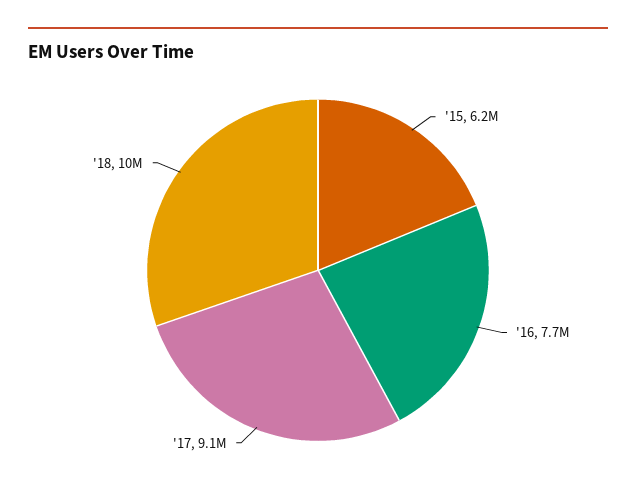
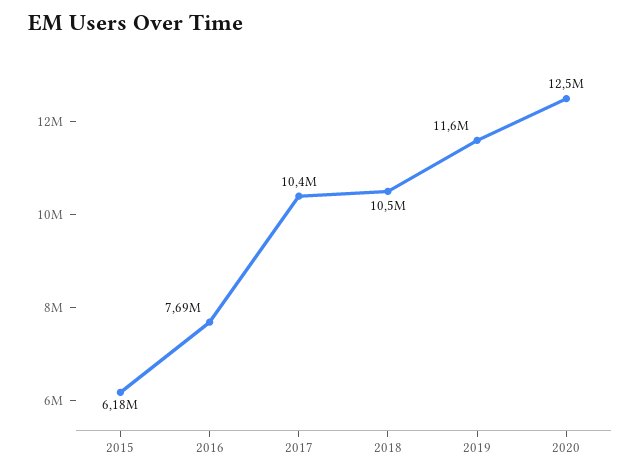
'17: 9100000 -> 10400000
2019: none -> 11600000
2020: none -> 12500000

